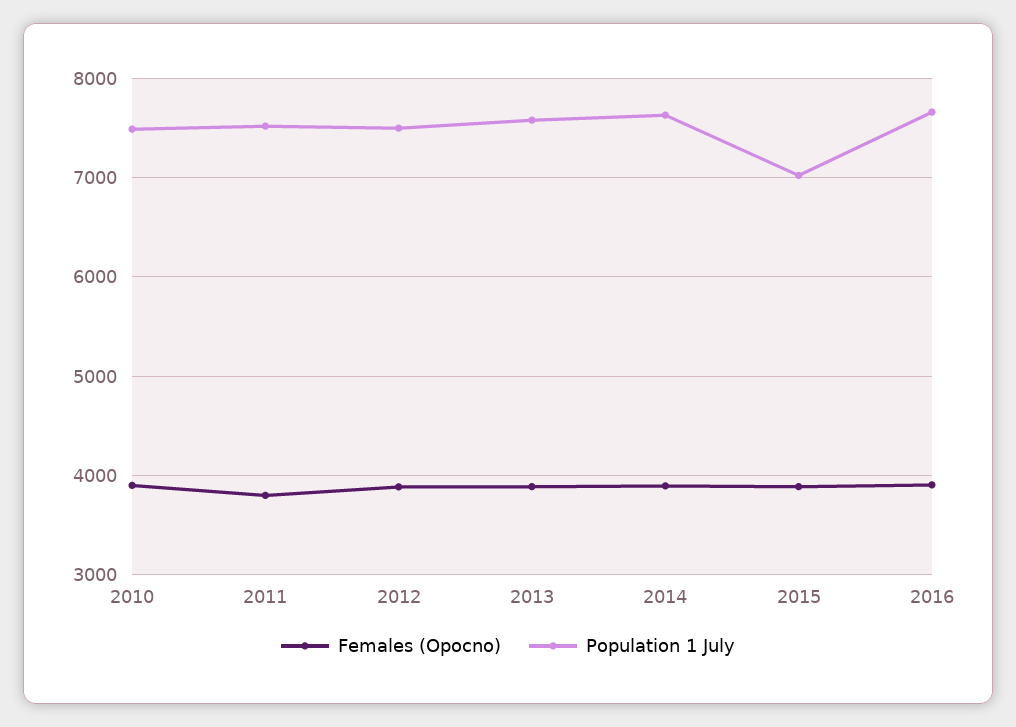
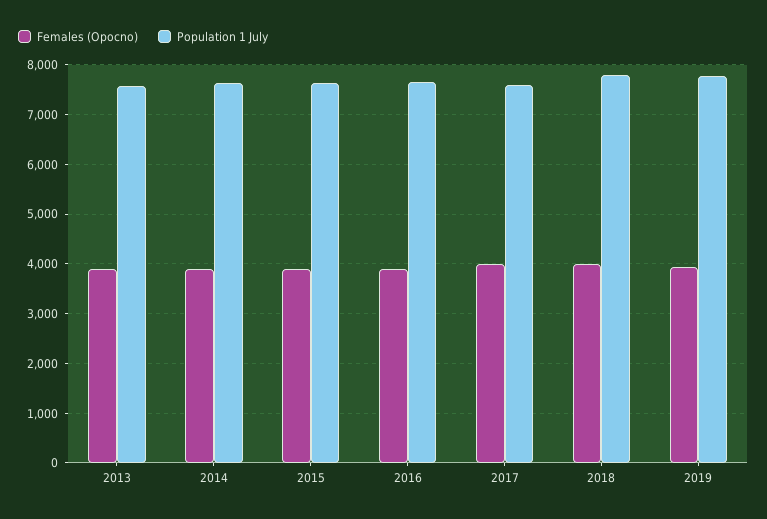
Females (Opocno), 2010: 3900 -> none
Population 1 July, 2010: 7500 -> none
Females (Opocno), 2011: 3800 -> none
Population 1 July, 2011: 7500 -> none
Females (Opocno), 2012: 3900 -> none
Population 1 July, 2012: 7500 -> none
Population 1 July, 2015: 7000 -> 7600
Females (Opocno), 2017: none -> 4000
Population 1 July, 2017: none -> 7600
Females (Opocno), 2018: none -> 4000
Population 1 July, 2018: none -> 7800
Females (Opocno), 2019: none -> 4000
Population 1 July, 2019: none -> 7800

